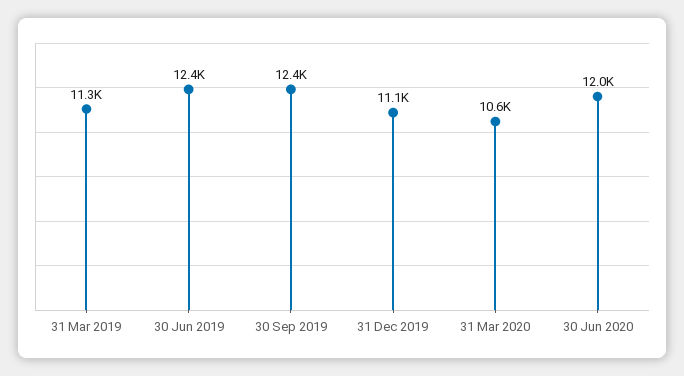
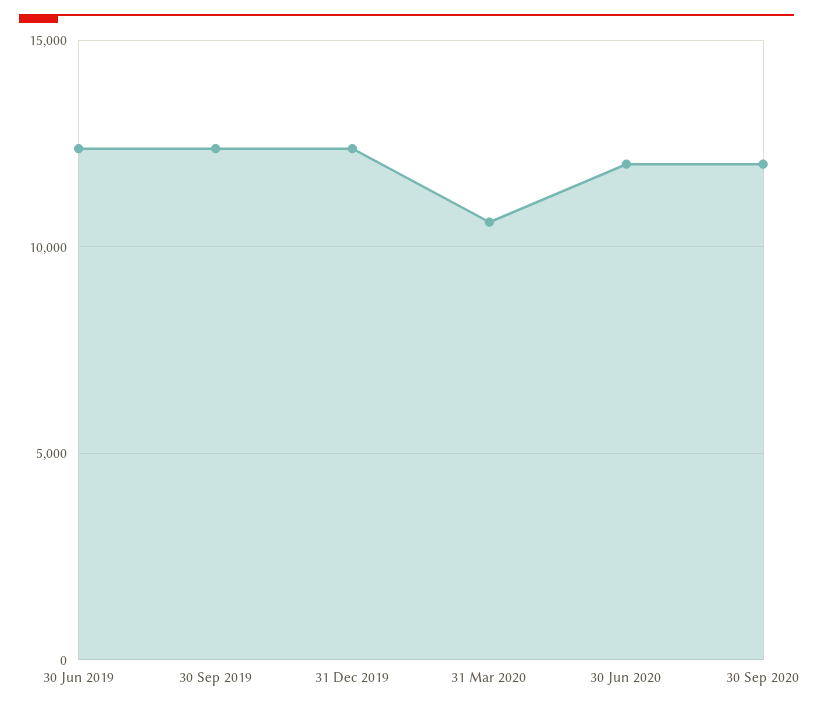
31 Mar 2019: 11300 -> none
31 Dec 2019: 11100 -> 12500
30 Sep 2020: none -> 12000

